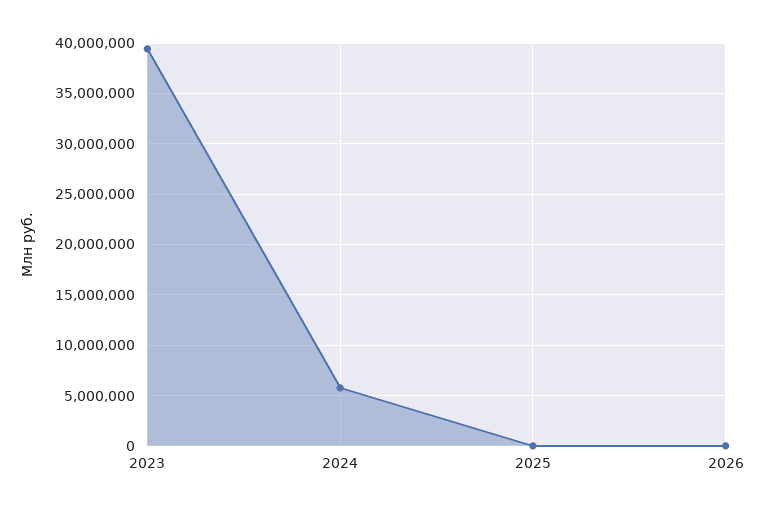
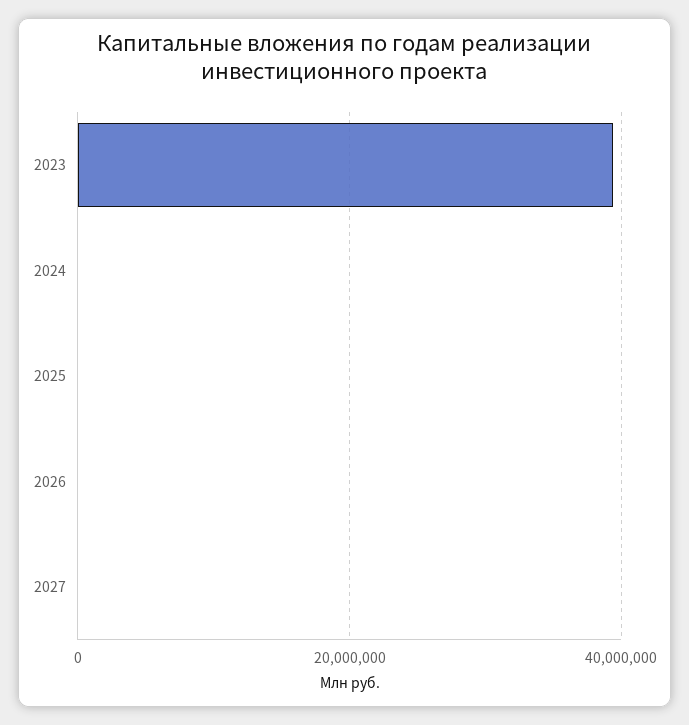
2024: 6000000 -> 0
2027: none -> 0

